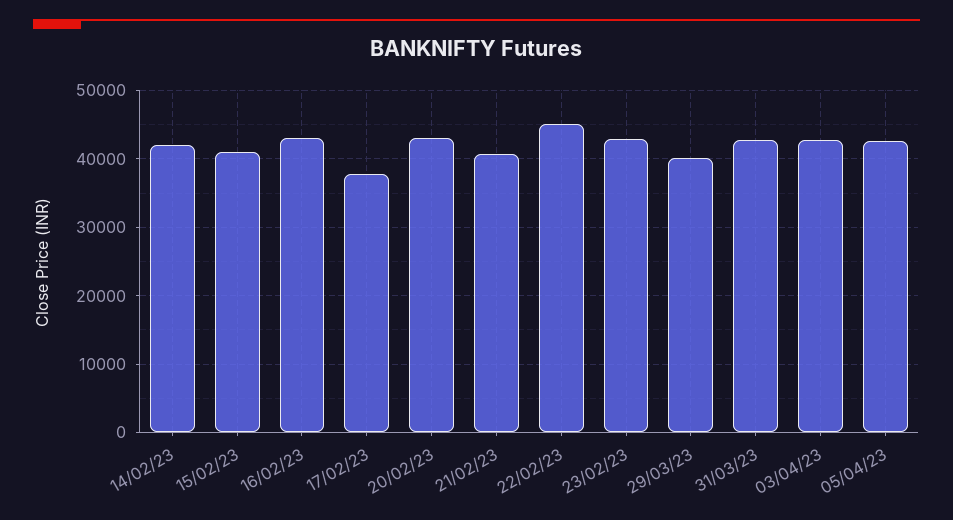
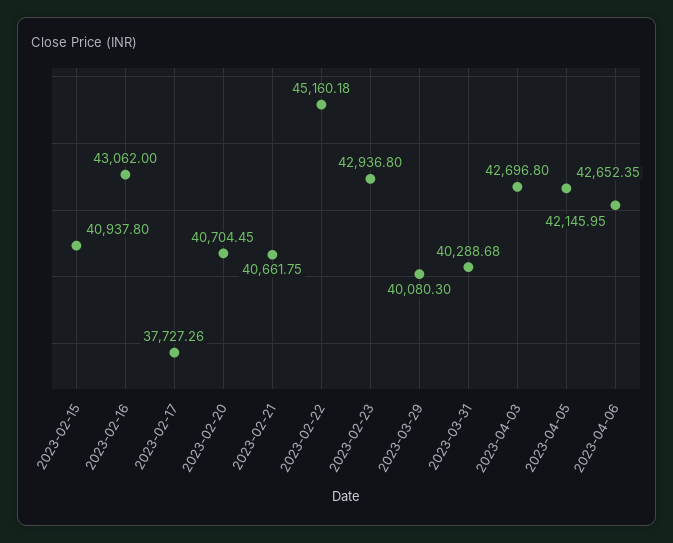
14/02/23: 42000 -> none
20/02/23: 43000 -> 40704.45
31/03/23: 43000 -> 40288.68
2023-04-06: none -> 42145.95

